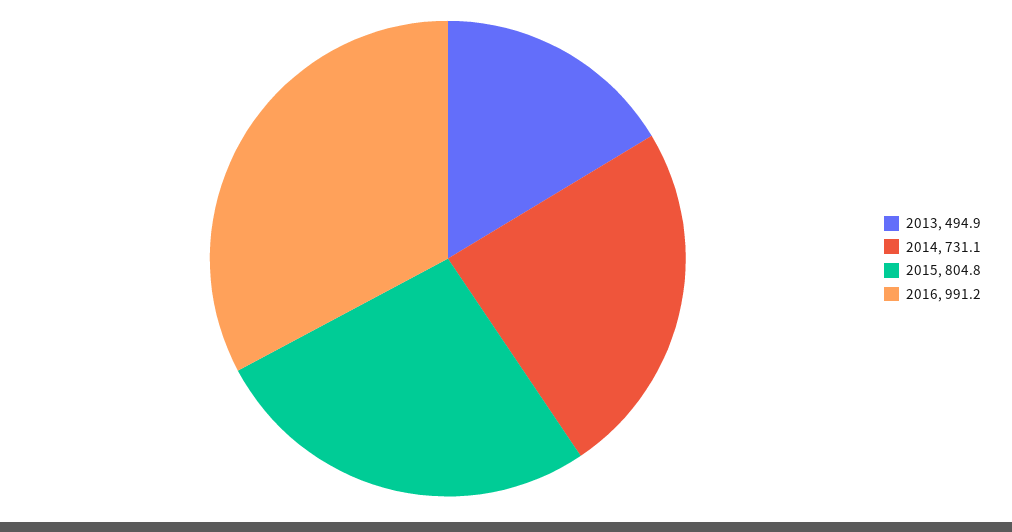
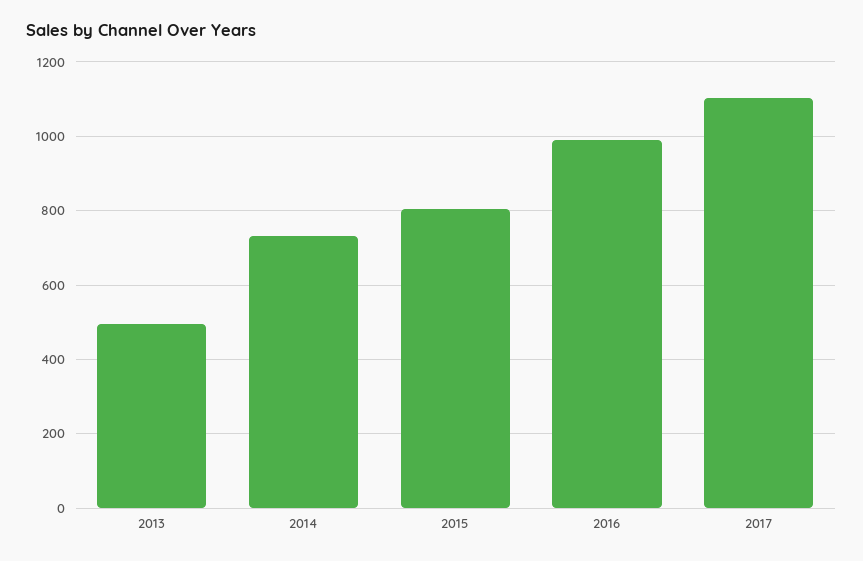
2017: none -> 1100

